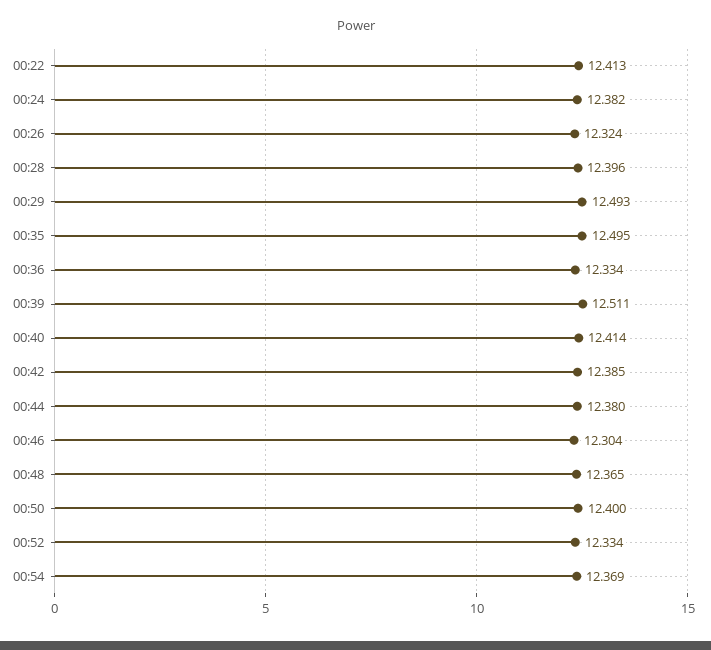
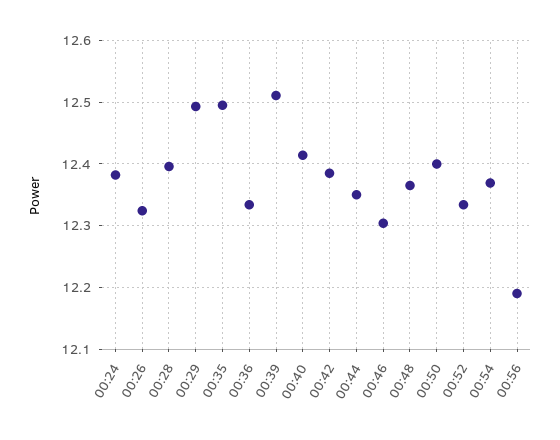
00:22: 12.413 -> none
00:44: 12.38 -> 12.35
00:56: none -> 12.19

